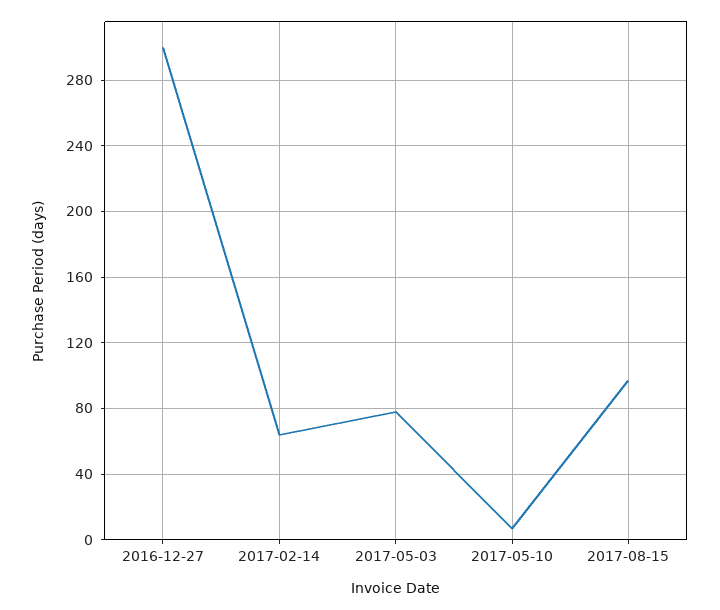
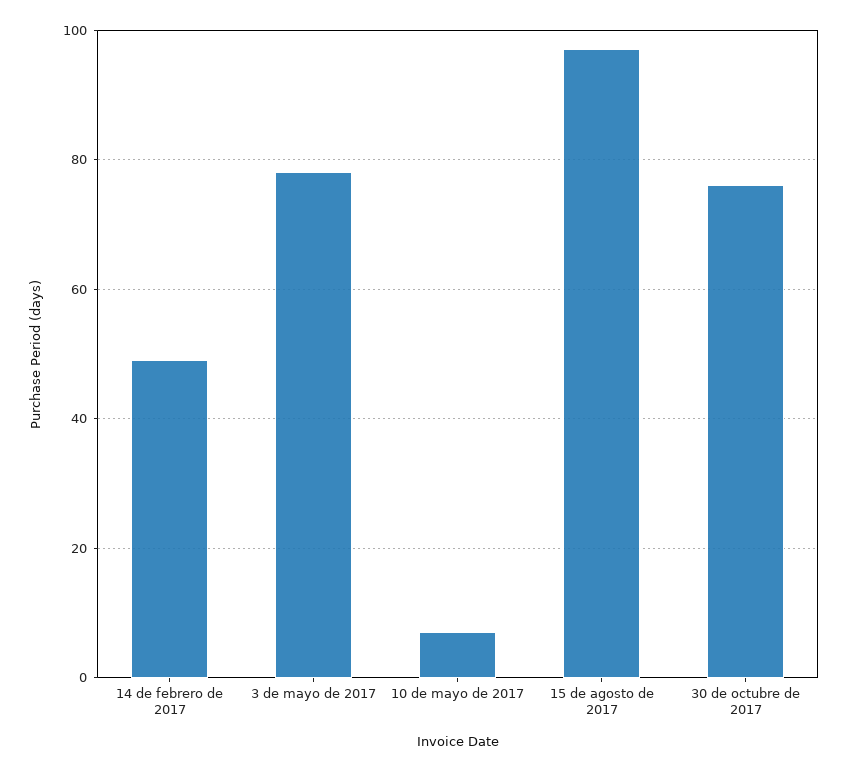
2016-12-27: 300 -> none
2017-02-14: 65 -> 50
30 de octubre de 2017: none -> 75

